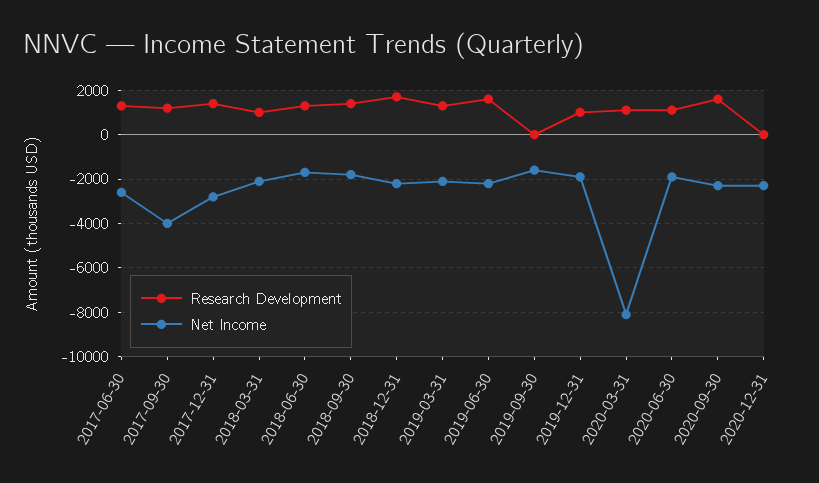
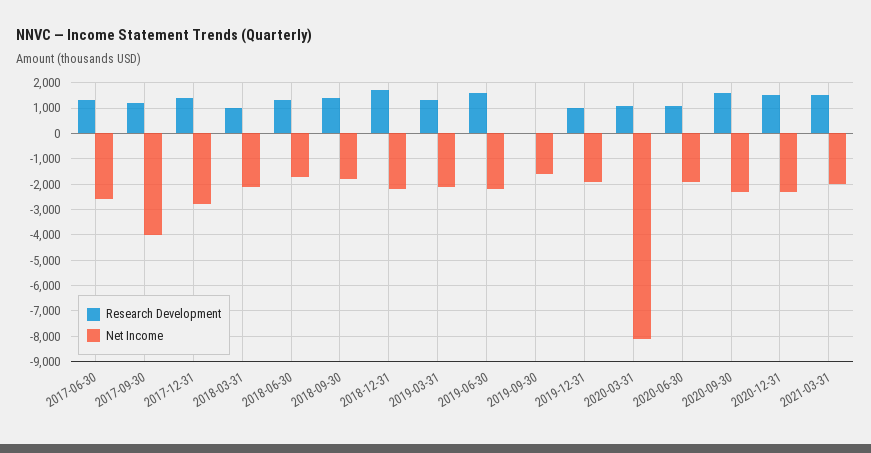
Research Development, 2020-12-31: 0 -> 1500
Research Development, 2021-03-31: none -> 1500
Net Income, 2021-03-31: none -> -2000

